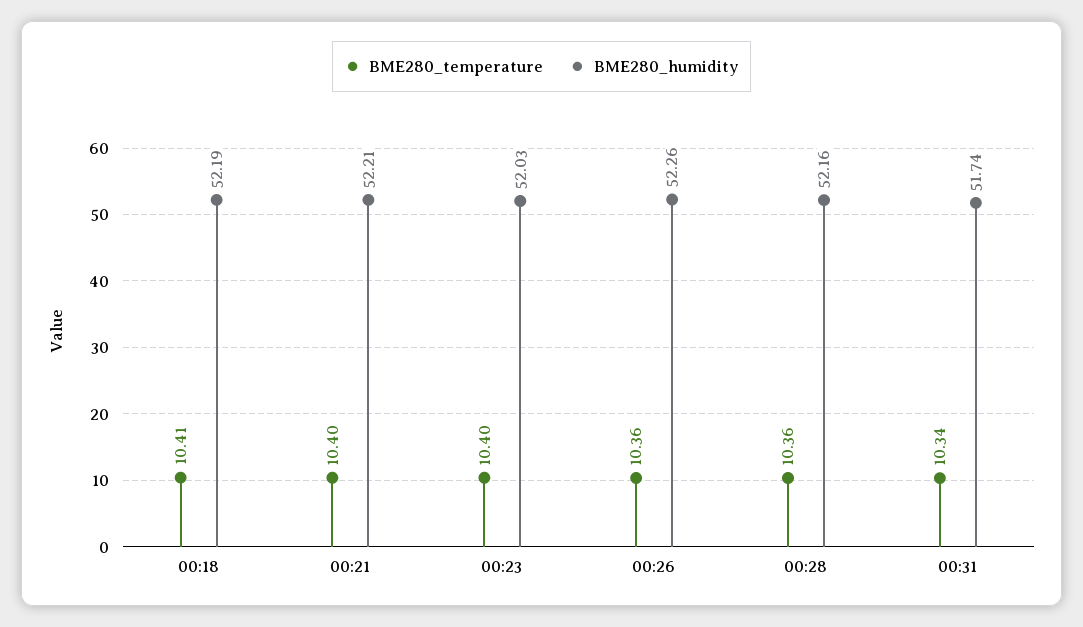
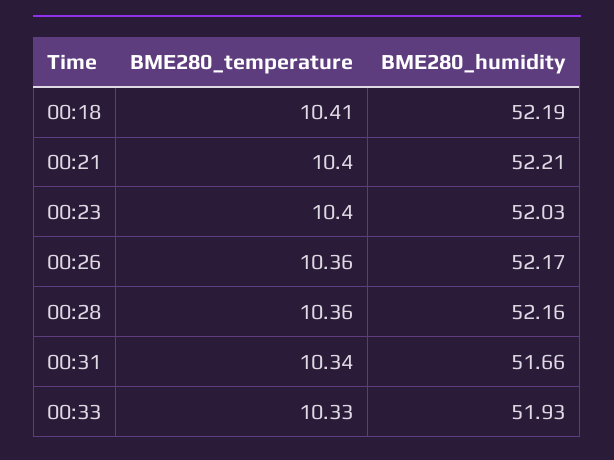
BME280_humidity, 00:26: 52.26 -> 52.17
BME280_humidity, 00:31: 51.74 -> 51.66
BME280_temperature, 00:33: none -> 10.33
BME280_humidity, 00:33: none -> 51.93

